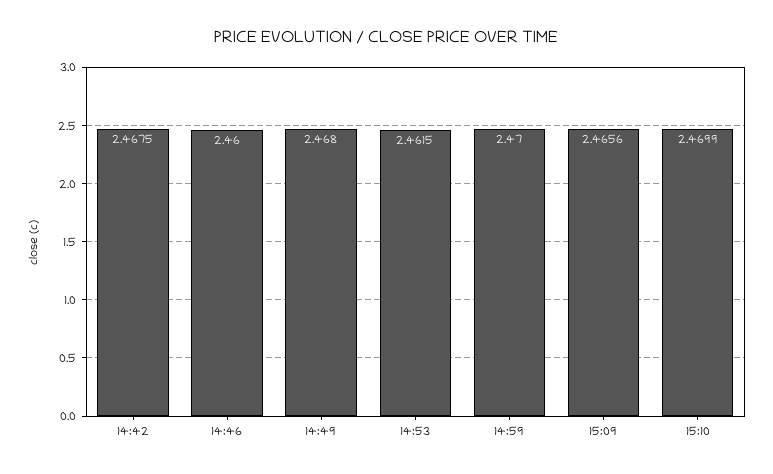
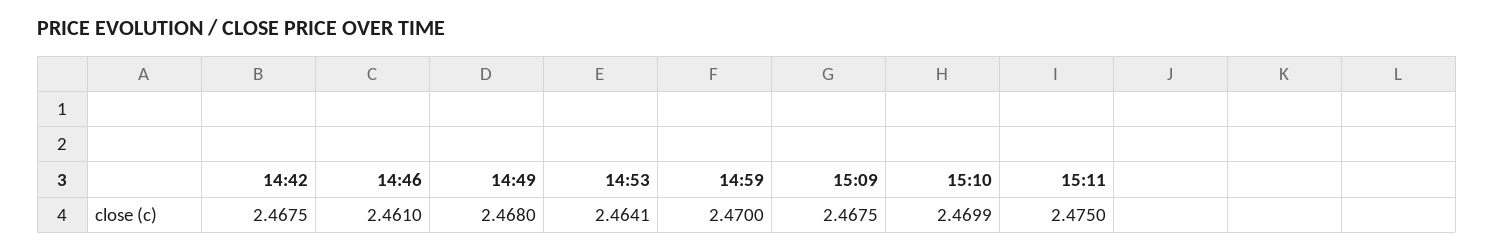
14:46: 2.46 -> 2.461
14:53: 2.4615 -> 2.4641
15:09: 2.4656 -> 2.4675
15:11: none -> 2.475

